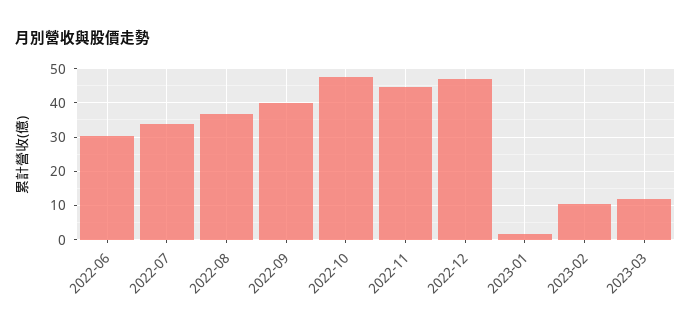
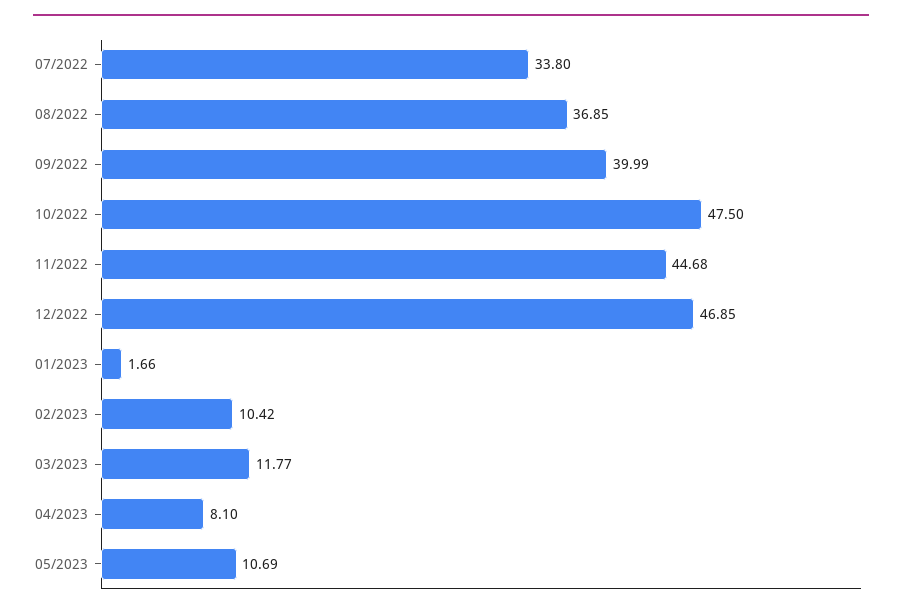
2022-06: 30 -> none
04/2023: none -> 8.1
05/2023: none -> 10.69

